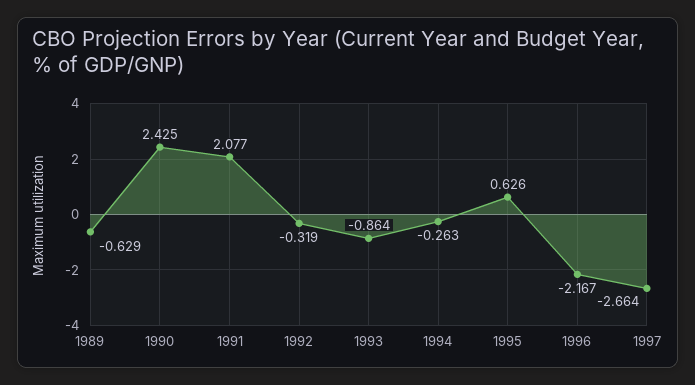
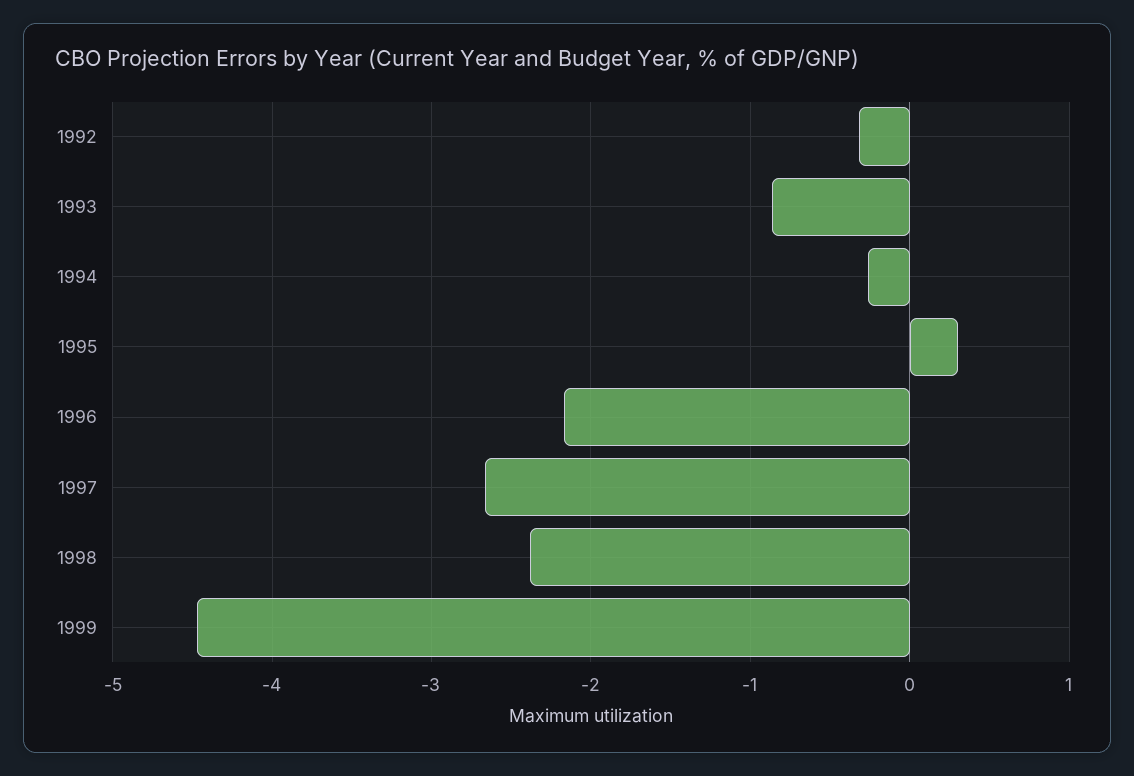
1989: -0.629 -> none
1990: 2.425 -> none
1991: 2.077 -> none
1995: 0.626 -> 0.3
1998: none -> -2.4
1999: none -> -4.5

